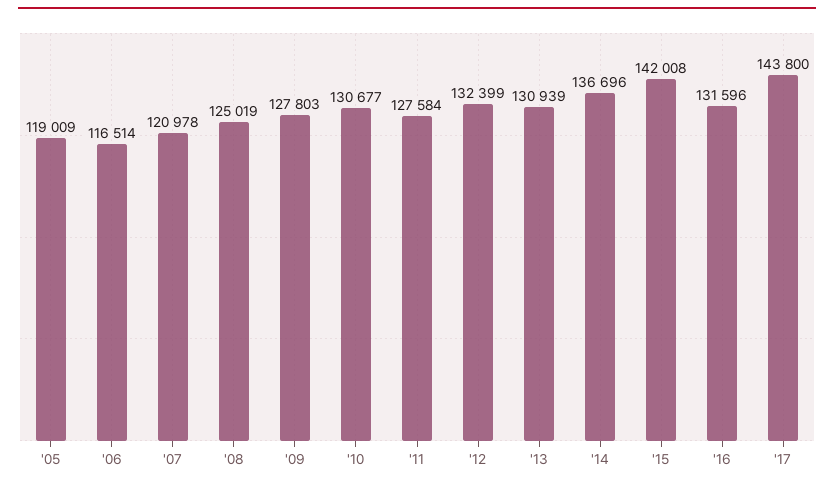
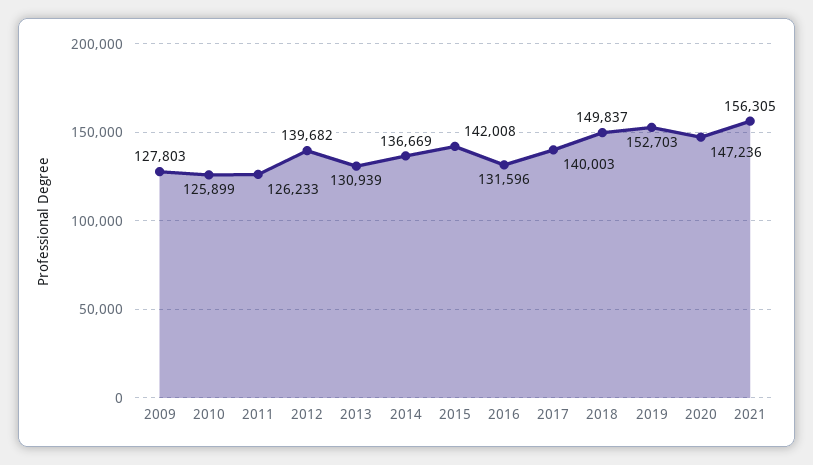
'05: 119009 -> none
'06: 116514 -> none
'07: 120978 -> none
'08: 125019 -> none
'10: 130677 -> 125899
'11: 127584 -> 126233
'12: 132399 -> 139682
'14: 136696 -> 136669
'17: 143800 -> 140003
2018: none -> 149837
2019: none -> 152703
2020: none -> 147236
2021: none -> 156305

